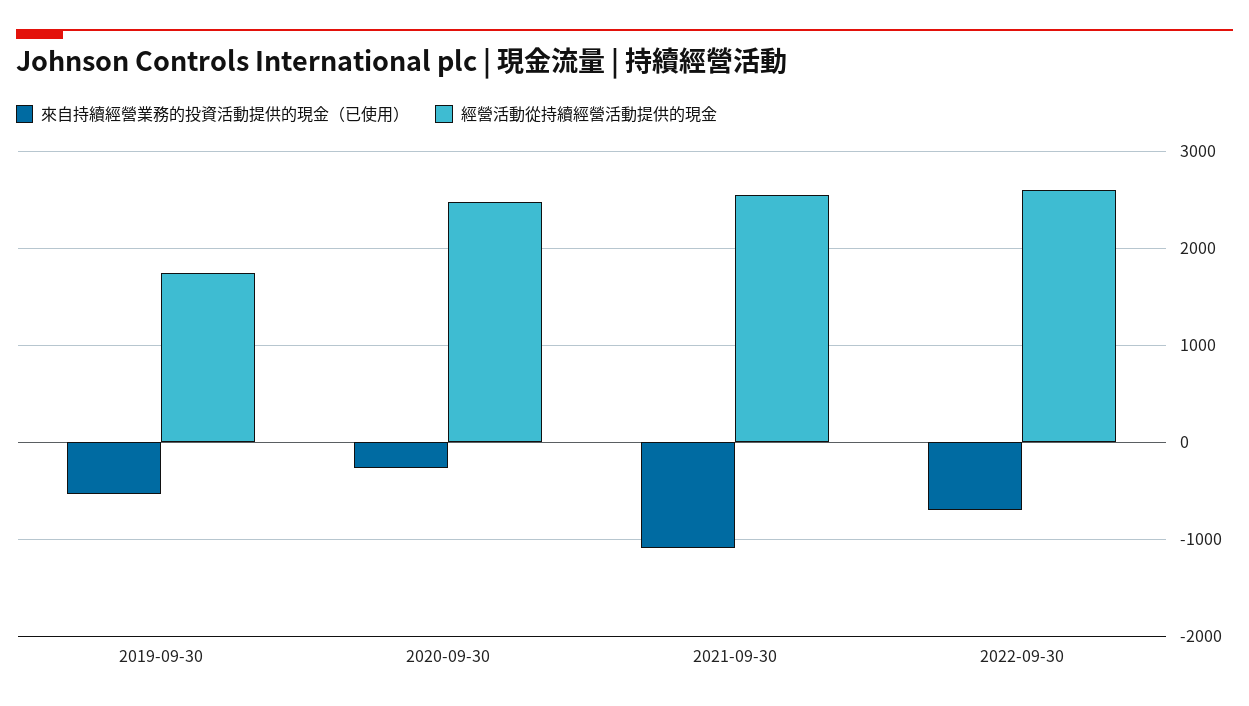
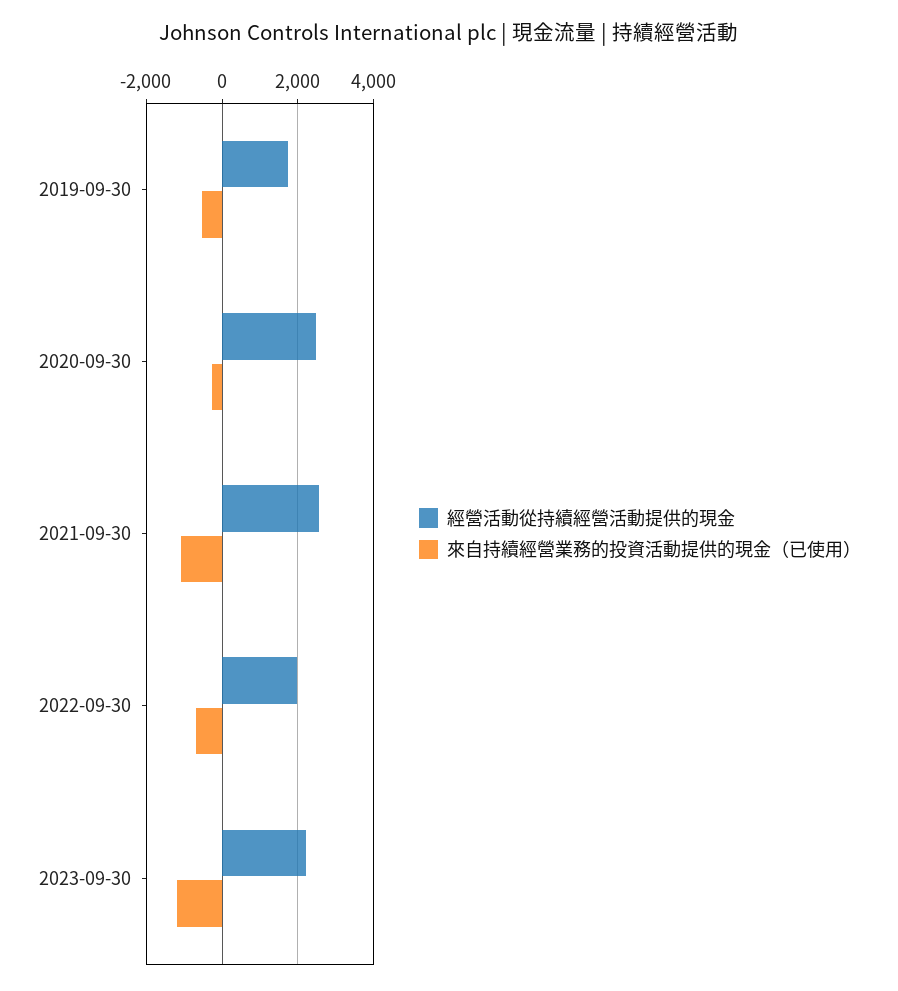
經營活動從持續經營活動提供的現金, 2022-09-30: 2600 -> 2000
經營活動從持續經營活動提供的現金, 2023-09-30: none -> 2200
來自持續經營業務的投資活動提供的現金（已使用）, 2023-09-30: none -> -1200

